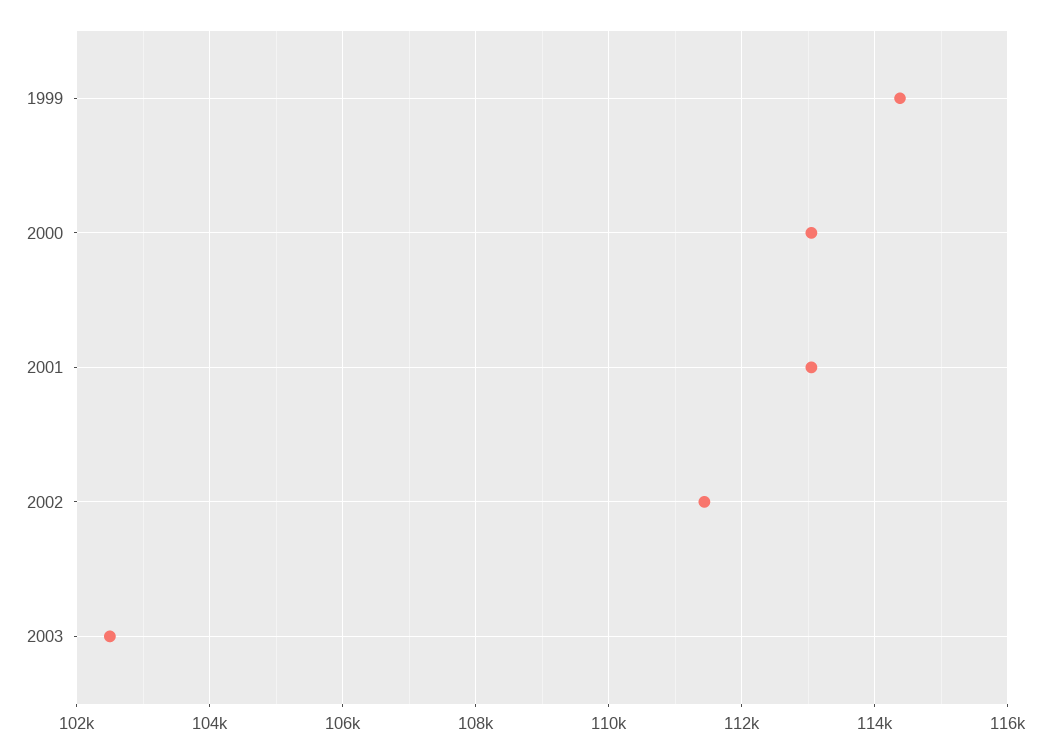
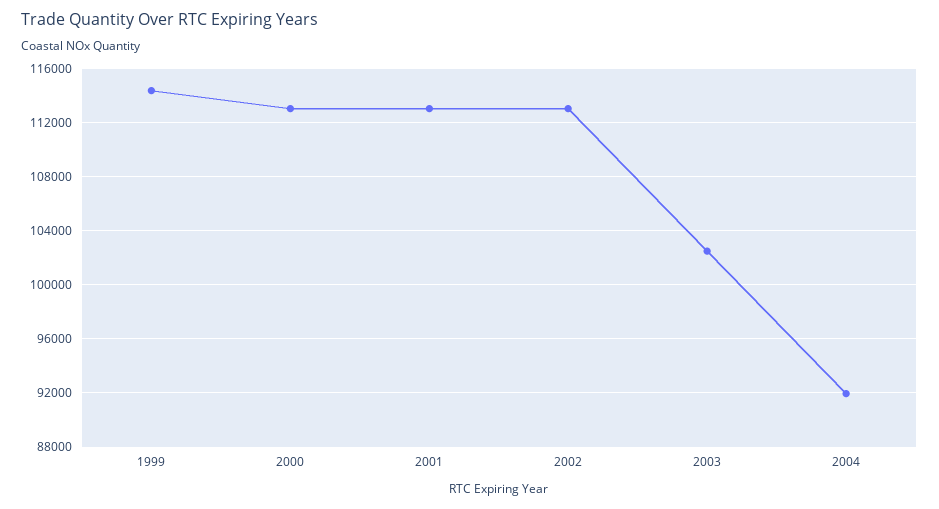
2002: 111400 -> 113000
2004: none -> 92000

